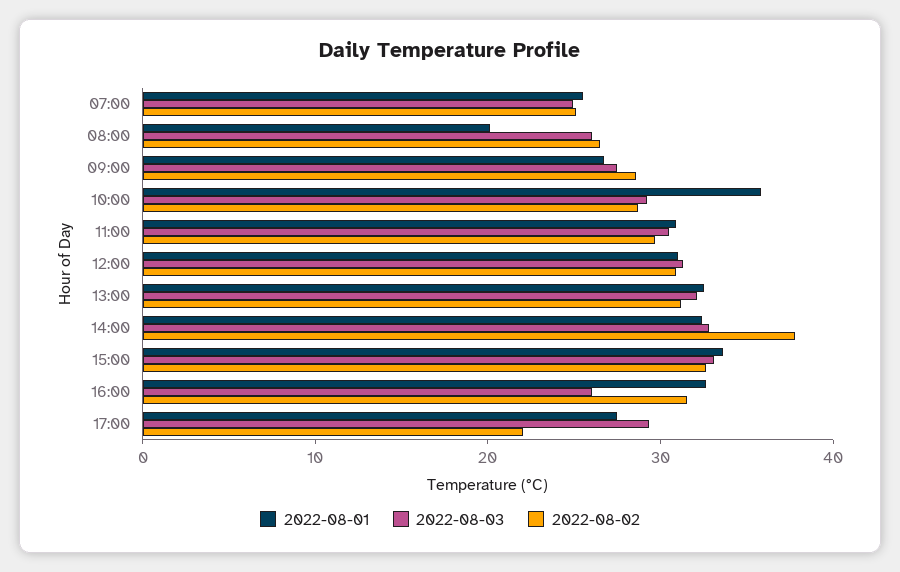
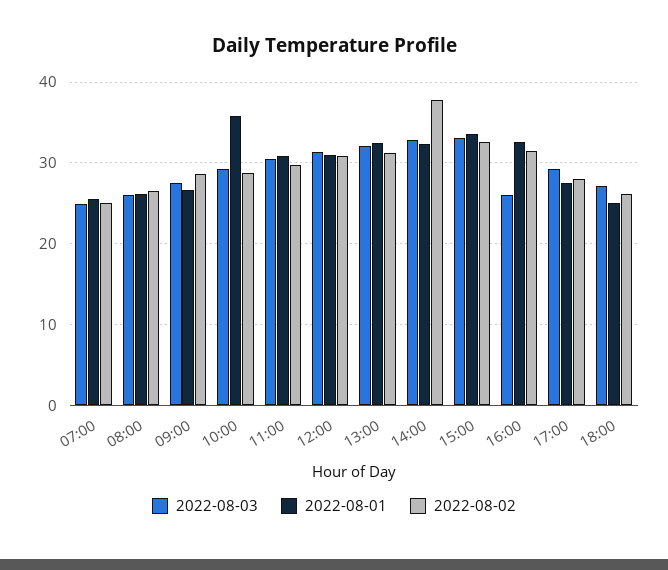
2022-08-01, 08:00: 20 -> 26
2022-08-02, 17:00: 22 -> 28
2022-08-03, 18:00: none -> 27
2022-08-01, 18:00: none -> 25
2022-08-02, 18:00: none -> 26

